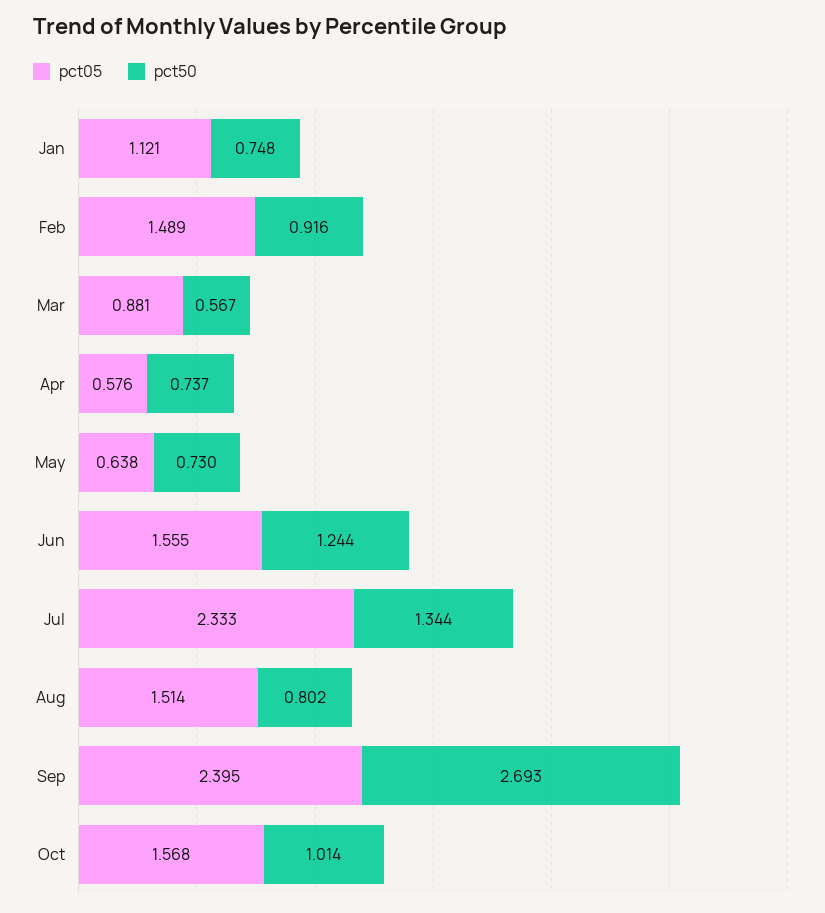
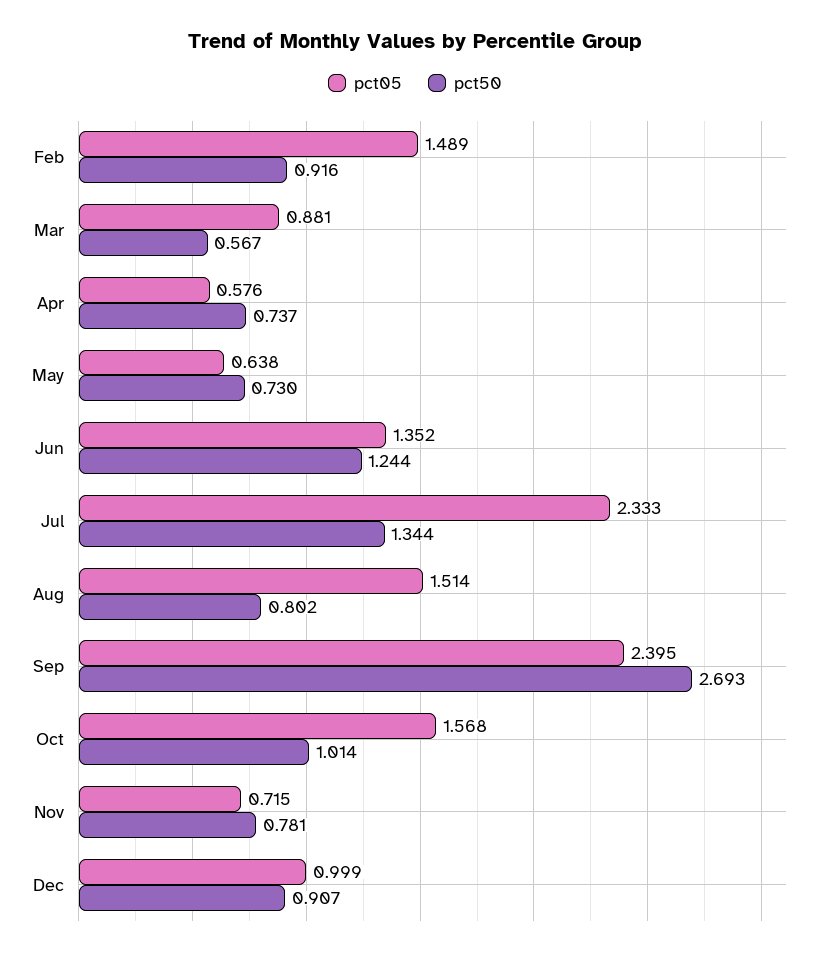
pct05, Jan: 1.121 -> none
pct50, Jan: 0.748 -> none
pct05, Jun: 1.555 -> 1.352
pct05, Nov: none -> 0.715
pct50, Nov: none -> 0.781
pct05, Dec: none -> 0.999
pct50, Dec: none -> 0.907

